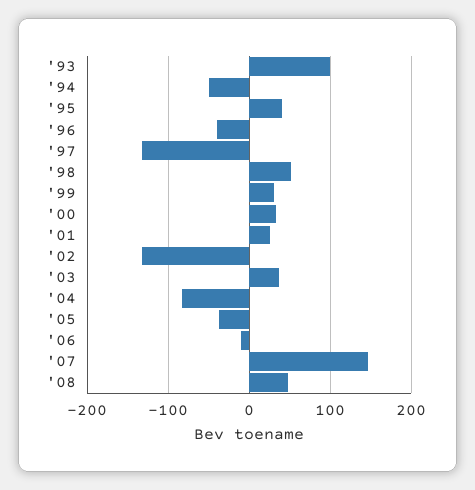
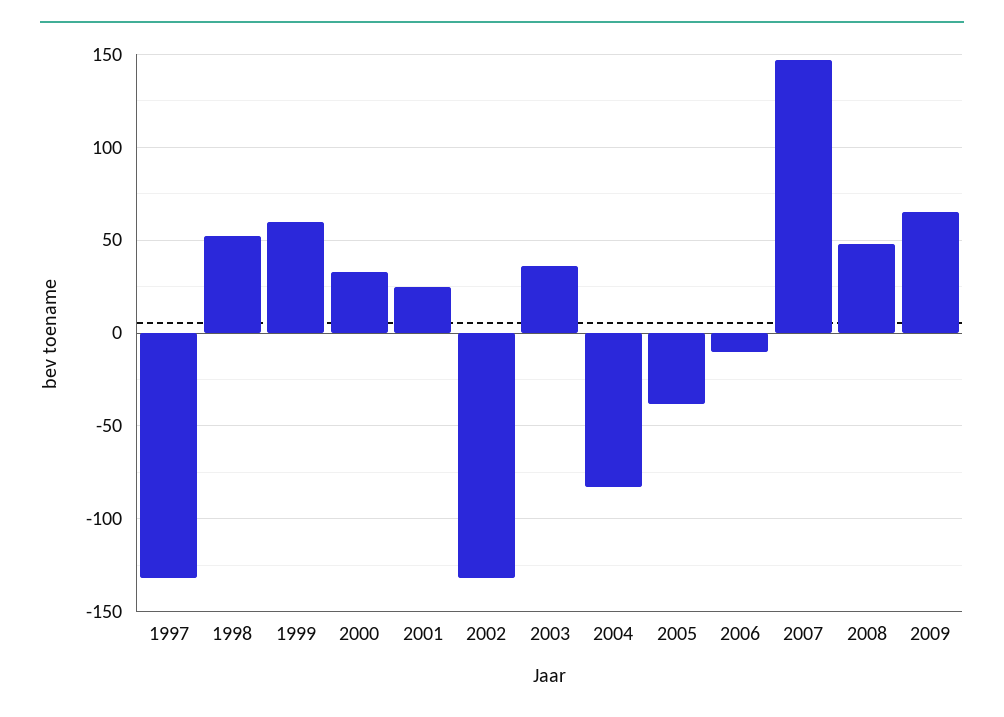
'93: 100 -> none
'94: -50 -> none
'95: 40 -> none
'96: -40 -> none
'99: 30 -> 60
2009: none -> 65

